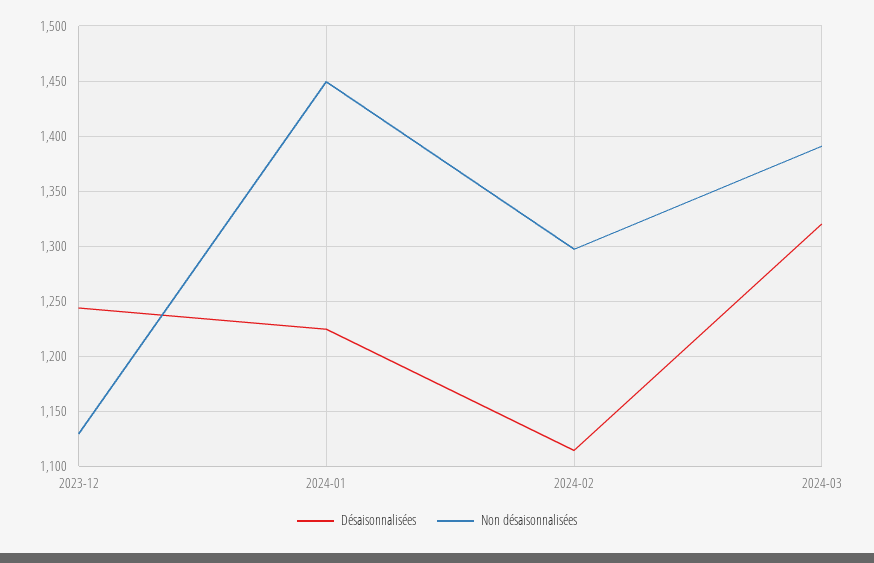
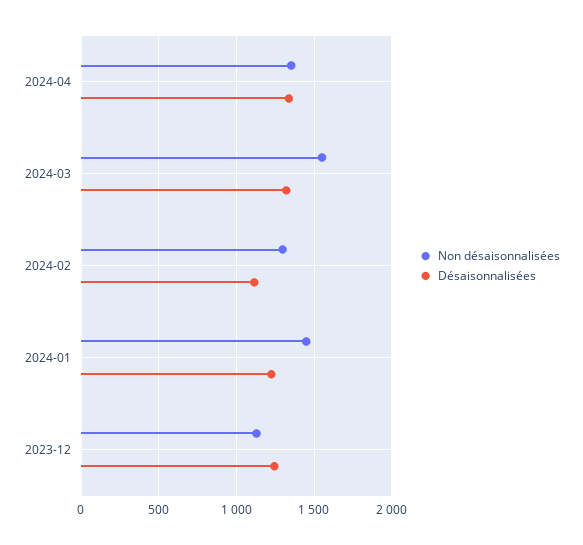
Non désaisonnalisées, 2024-03: 1390 -> 1550
Non désaisonnalisées, 2024-04: none -> 1350
Désaisonnalisées, 2024-04: none -> 1350

